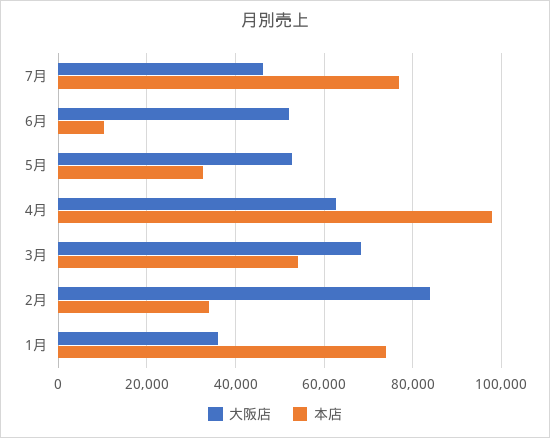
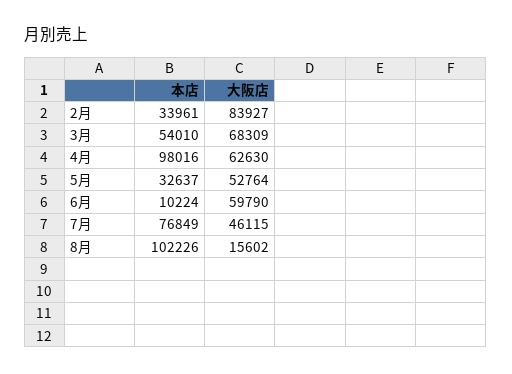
大阪店, 6月: 52000 -> 59790
大阪店, 1月: 36000 -> none
本店, 1月: 74000 -> none
本店, 8月: none -> 102226
大阪店, 8月: none -> 15602

